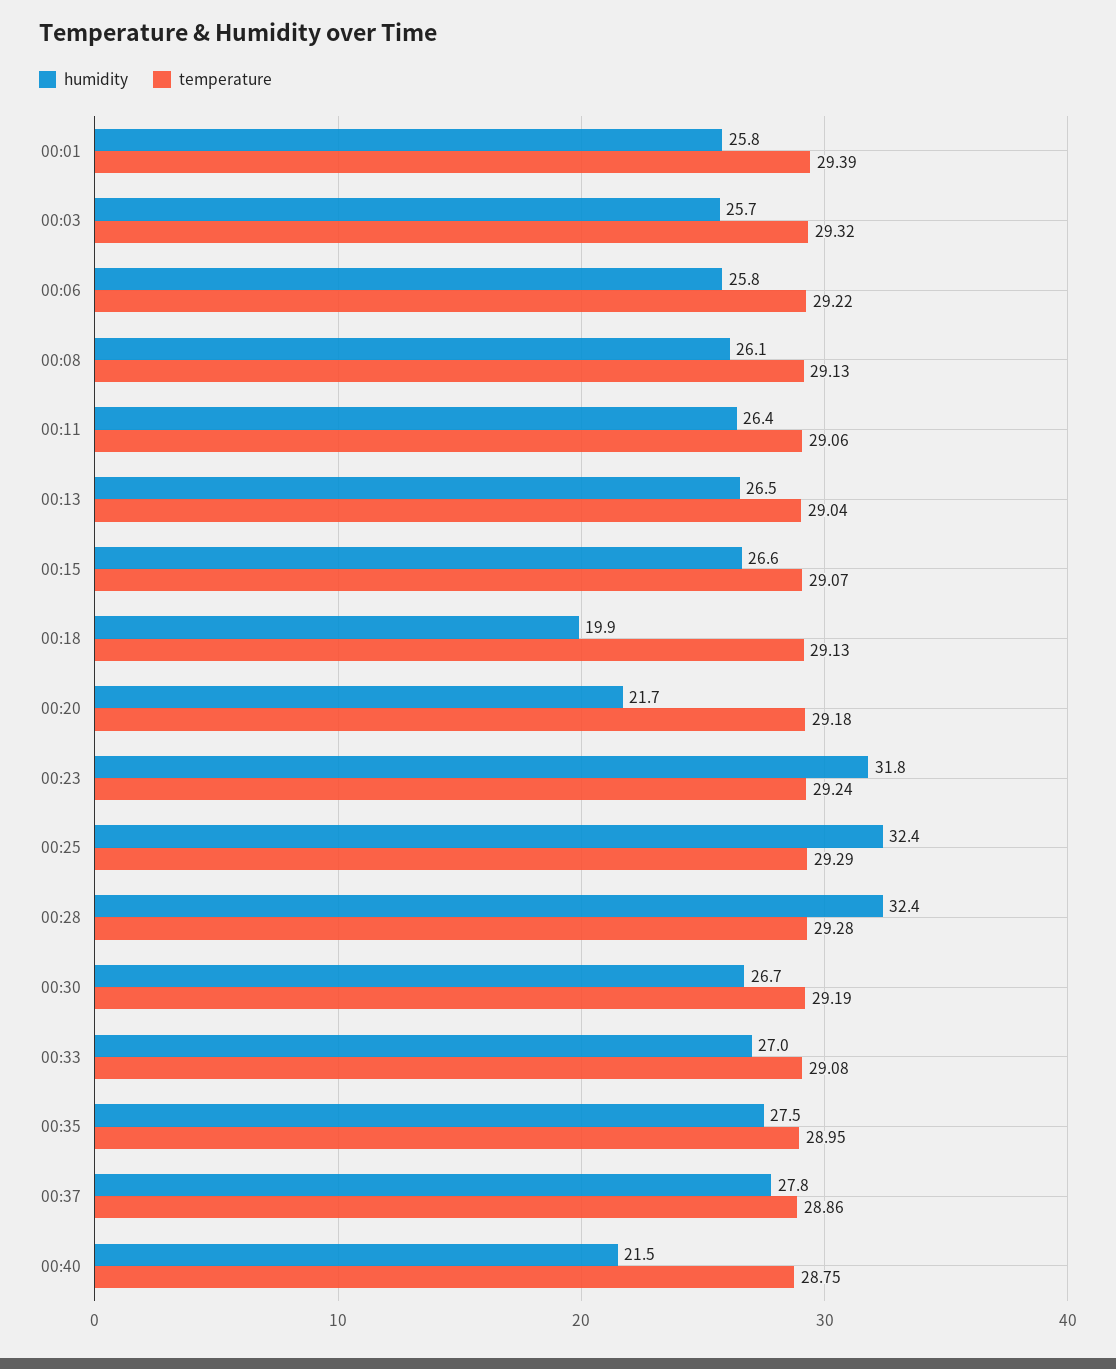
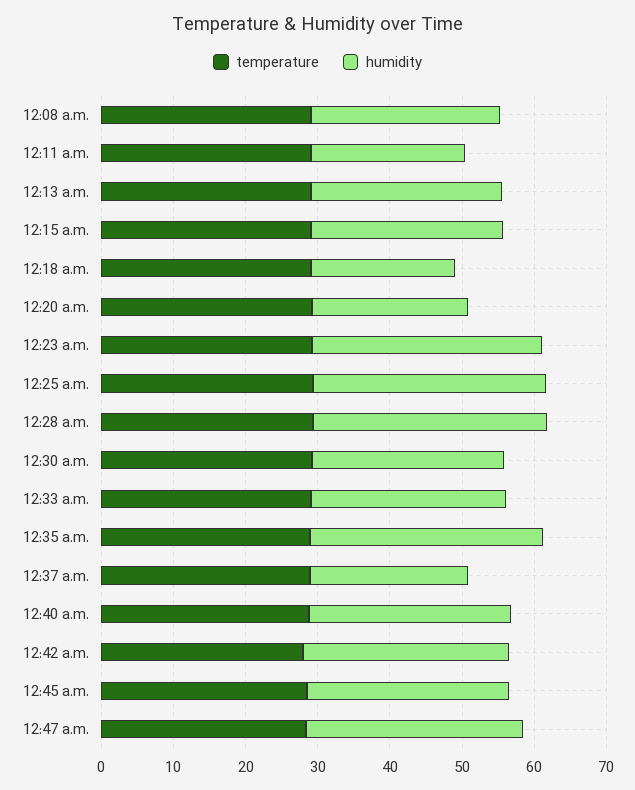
humidity, 00:01: 25.8 -> none
temperature, 00:01: 29.39 -> none
humidity, 00:03: 25.7 -> none
temperature, 00:03: 29.32 -> none
humidity, 00:06: 25.8 -> none
temperature, 00:06: 29.22 -> none
humidity, 00:11: 26.4 -> 22
humidity, 00:35: 27.5 -> 32
humidity, 00:37: 27.8 -> 22
humidity, 00:40: 21.5 -> 28
temperature, 12:42 a.m.: none -> 28
humidity, 12:42 a.m.: none -> 28
temperature, 12:45 a.m.: none -> 28
humidity, 12:45 a.m.: none -> 28
temperature, 12:47 a.m.: none -> 28
humidity, 12:47 a.m.: none -> 30

